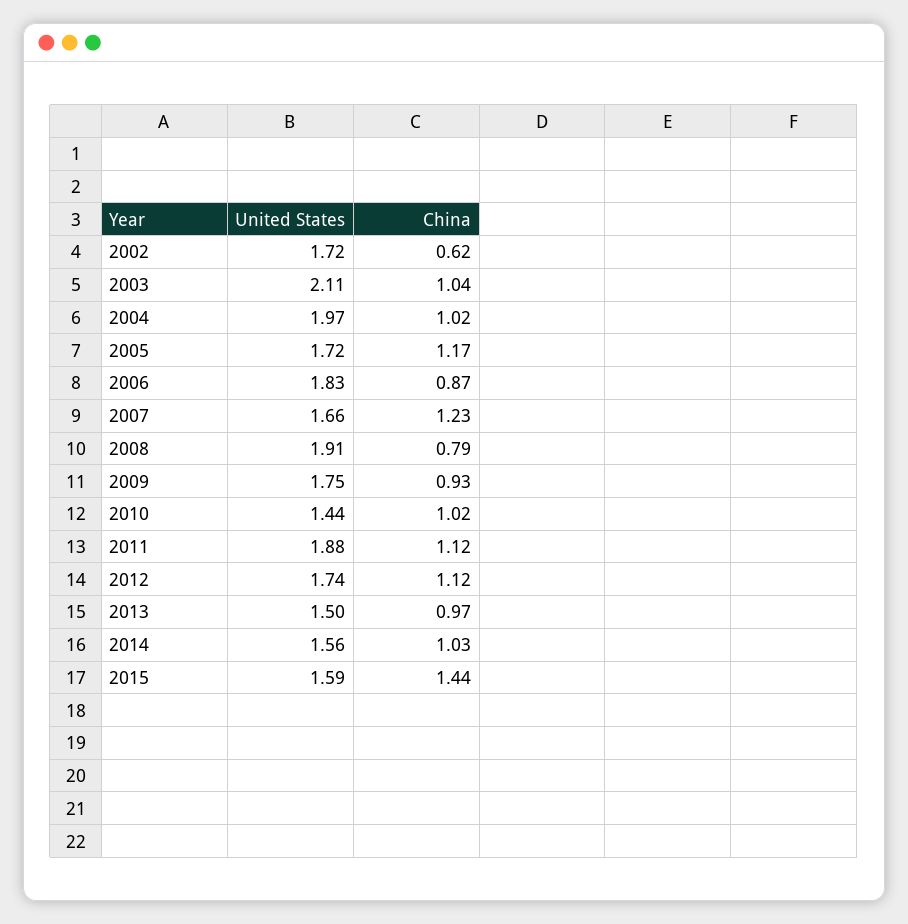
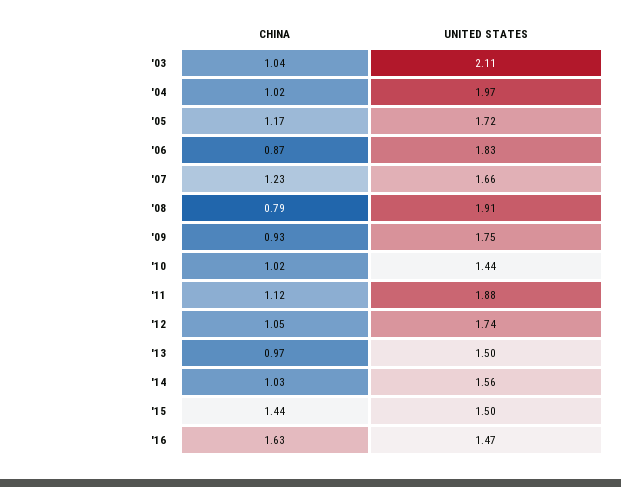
United States, 2002: 1.72 -> none
China, 2002: 0.62 -> none
China, 2012: 1.12 -> 1.05
United States, 2015: 1.59 -> 1.5
China, '16: none -> 1.63
United States, '16: none -> 1.47

